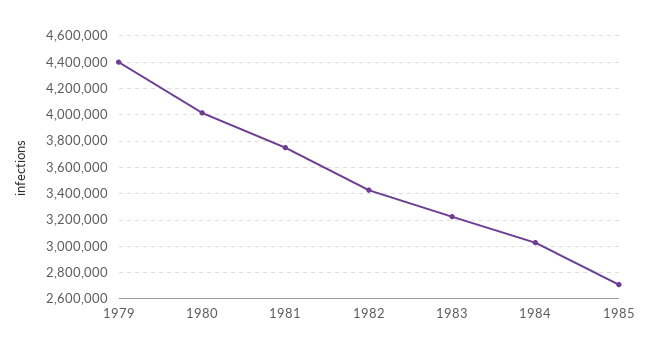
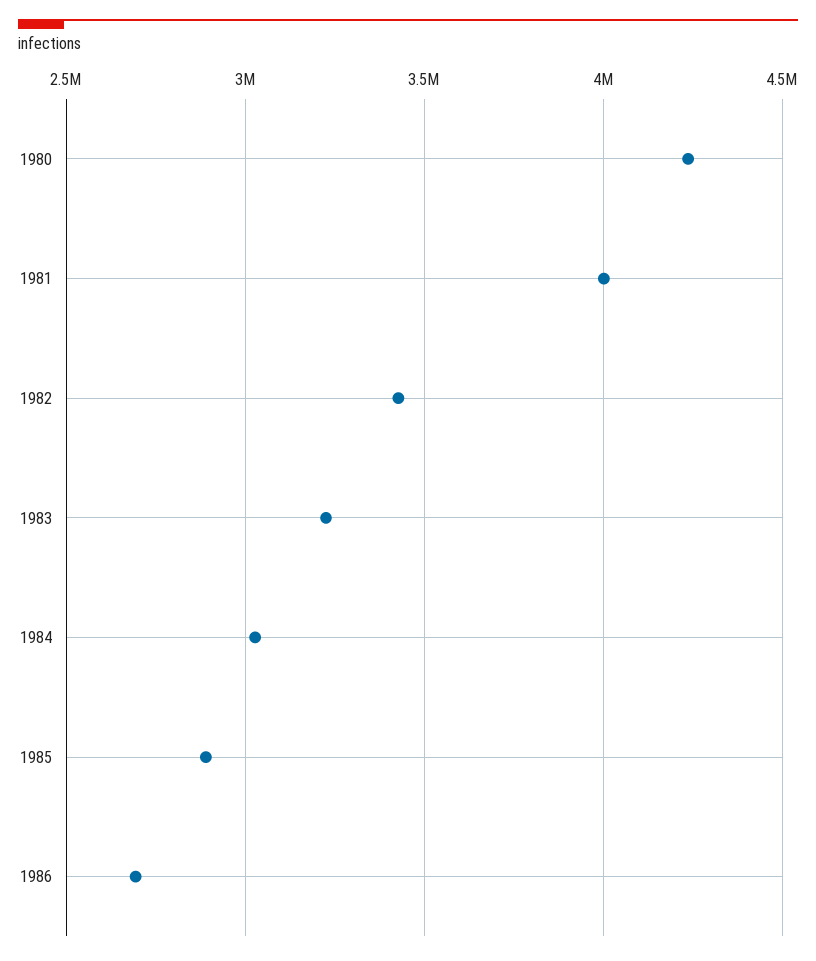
1979: 4400000 -> none
1980: 4000000 -> 4250000
1981: 3750000 -> 4000000
1985: 2700000 -> 2900000
1986: none -> 2700000

